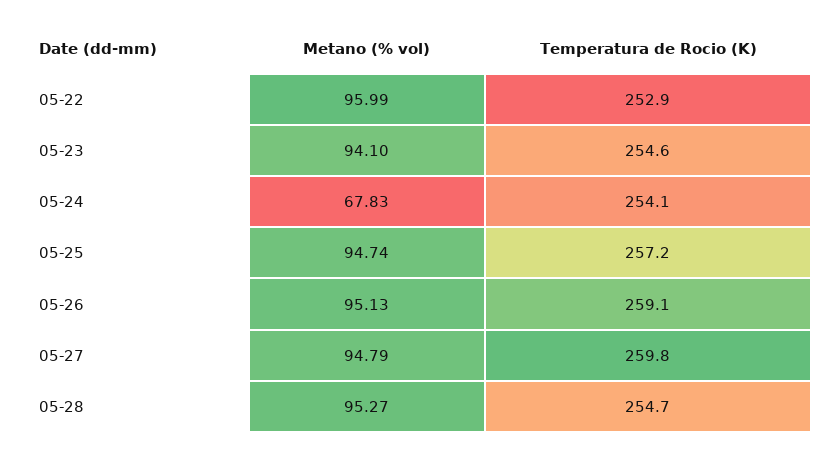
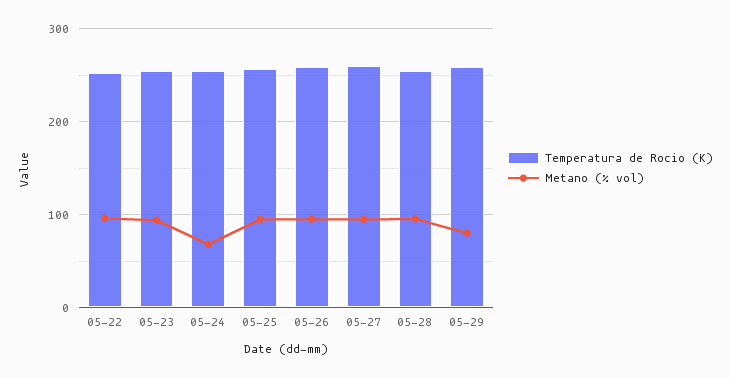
Temperatura de Rocio (K), 05-29: none -> 260
Metano (% vol), 05-29: none -> 80

